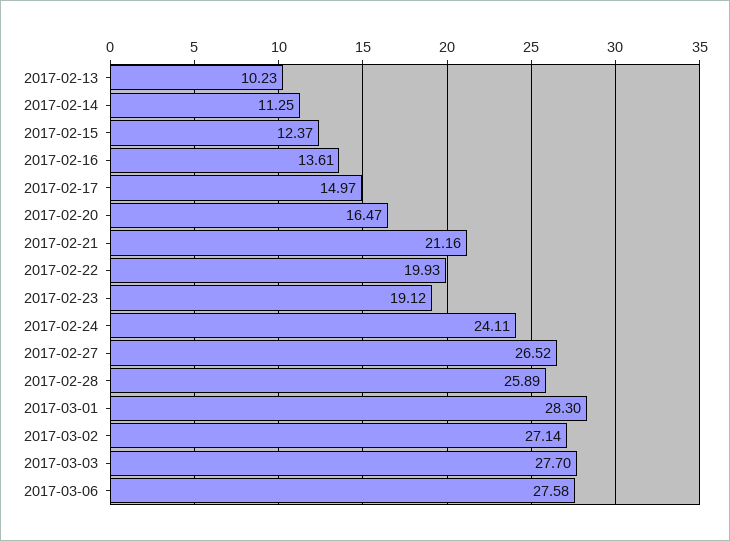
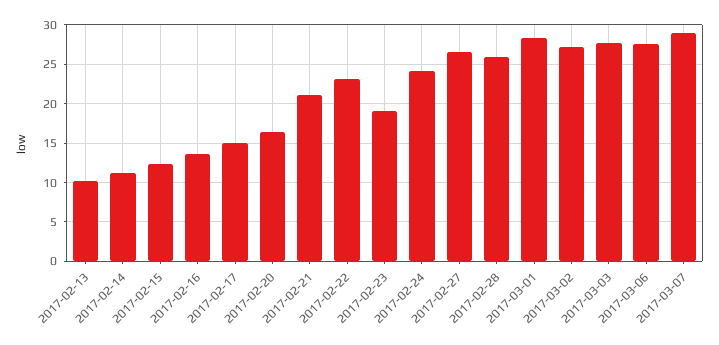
2017-02-22: 19.93 -> 23
2017-03-07: none -> 29

